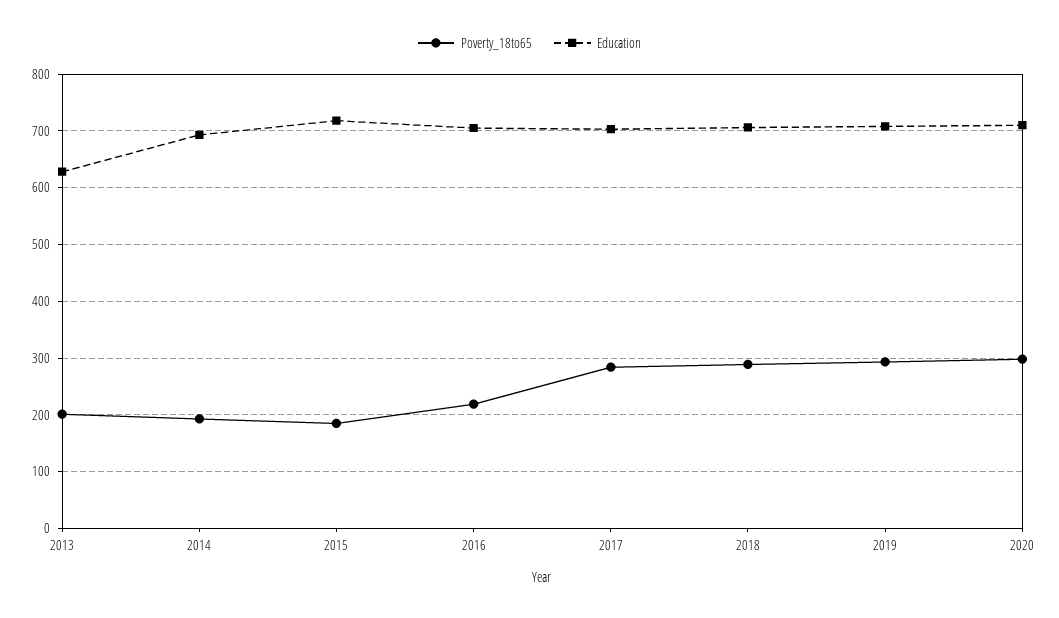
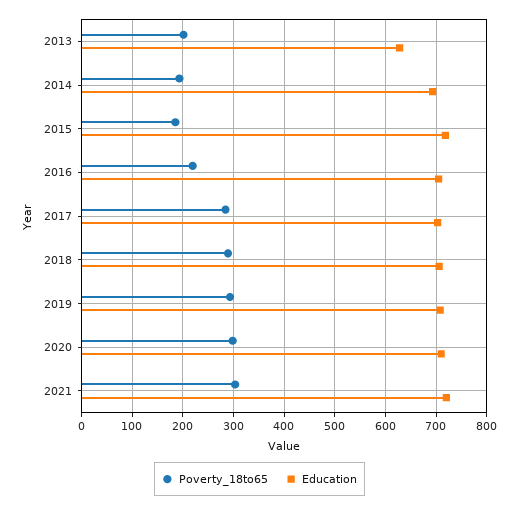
Poverty_18to65, 2021: none -> 300
Education, 2021: none -> 720

